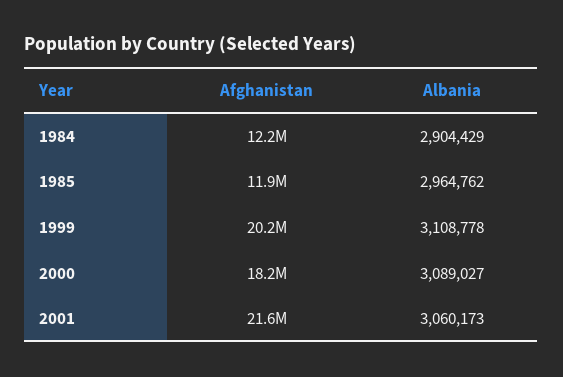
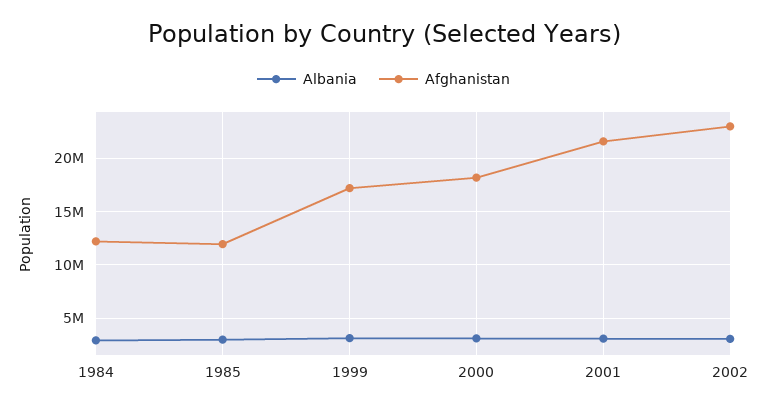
Afghanistan, 1999: 20200000 -> 17000000
Albania, 2002: none -> 3000000
Afghanistan, 2002: none -> 23000000

